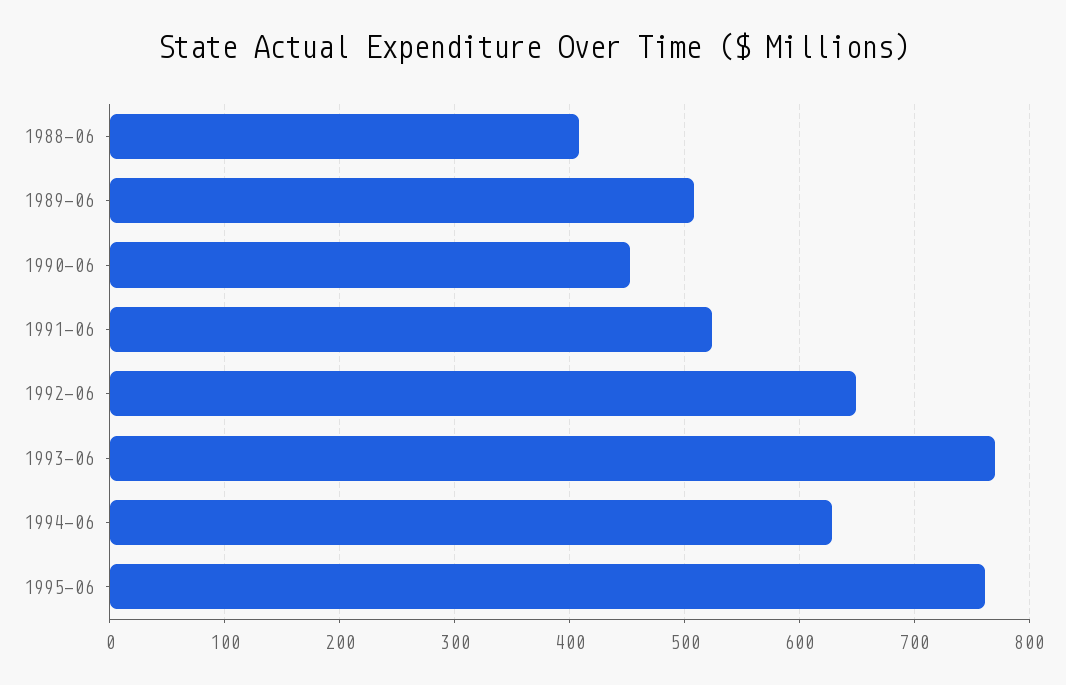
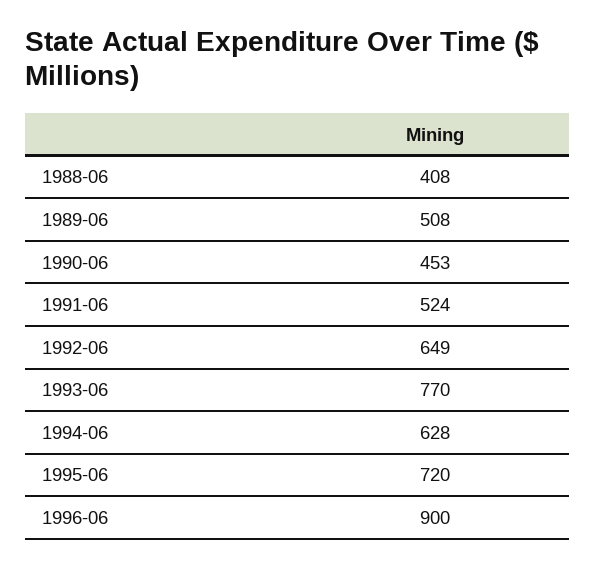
1995-06: 760 -> 720
1996-06: none -> 900

